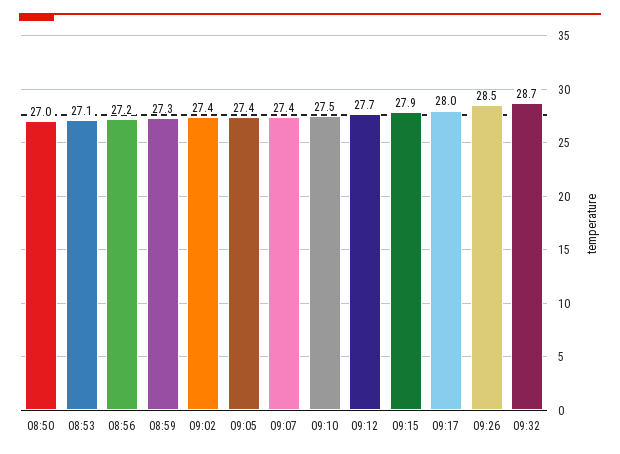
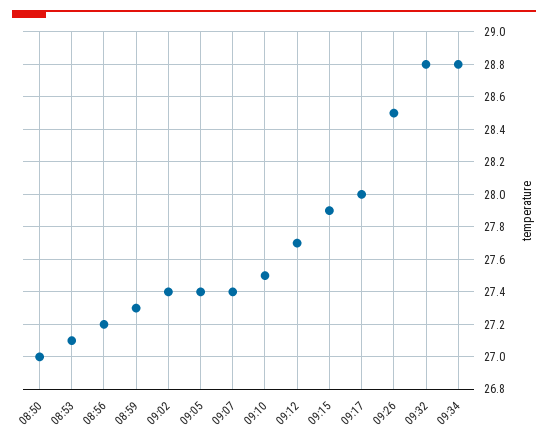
09:32: 28.7 -> 28.8
09:34: none -> 28.8

